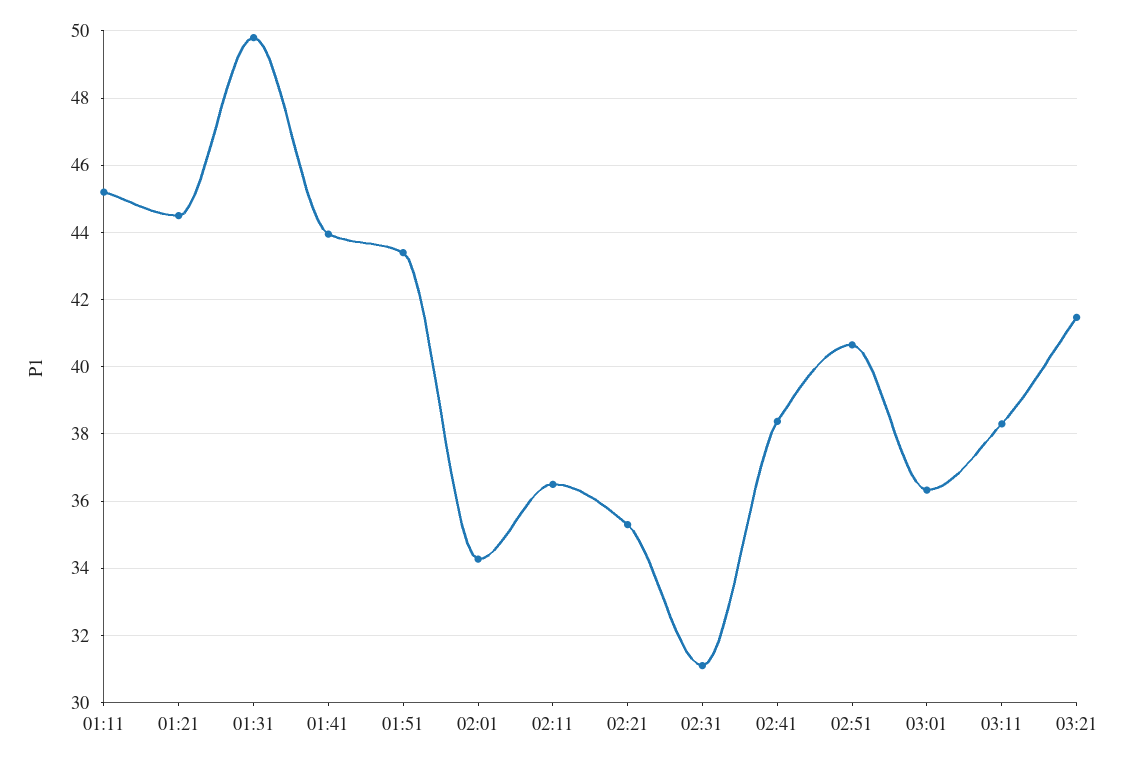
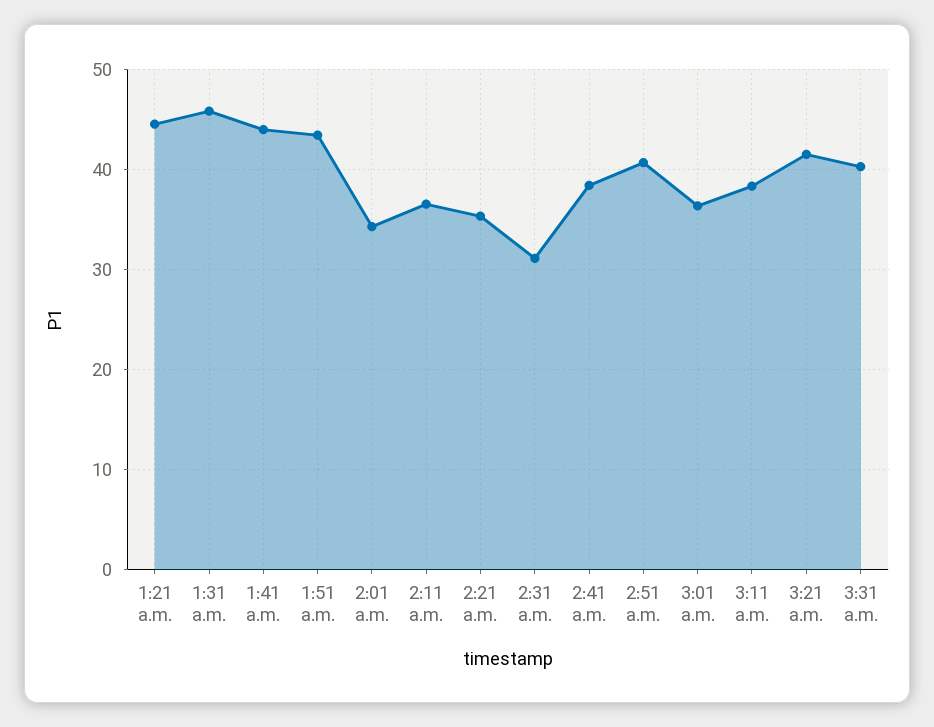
01:11: 45.2 -> none
01:31: 49.8 -> 46
3:31 a.m.: none -> 40

